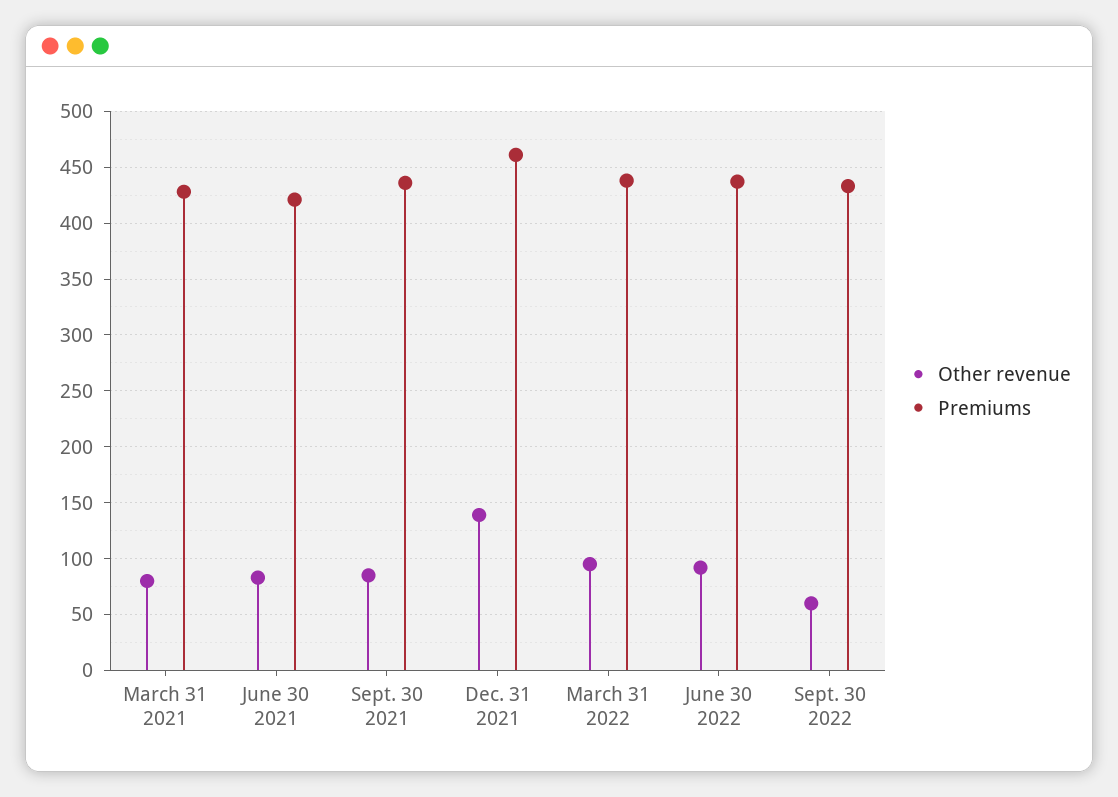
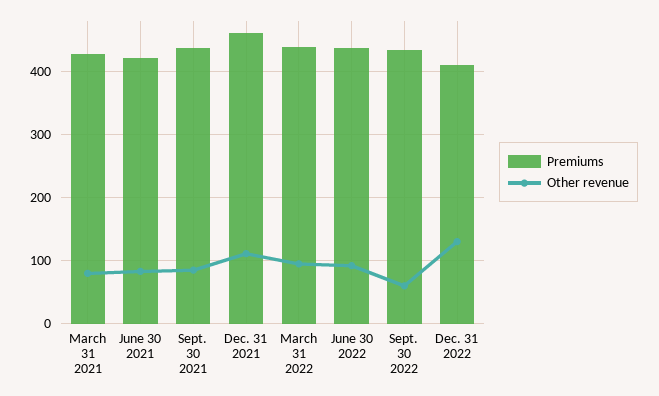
Other revenue, Dec. 31 2021: 140 -> 110
Premiums, Dec. 31 2022: none -> 410
Other revenue, Dec. 31 2022: none -> 130

